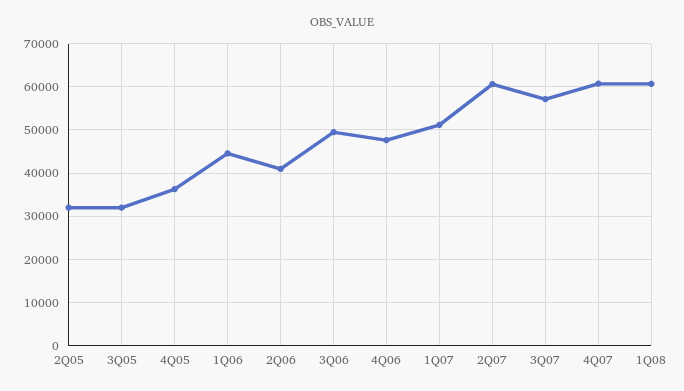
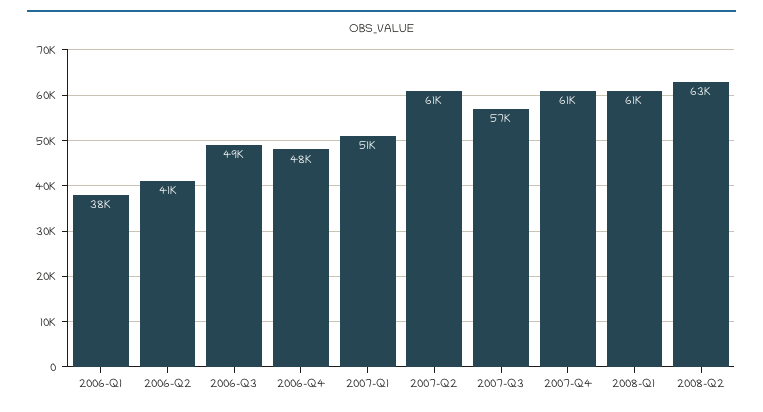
2Q05: 32000 -> none
3Q05: 32000 -> none
4Q05: 36000 -> none
1Q06: 44000 -> 38000
2008-Q2: none -> 63000

